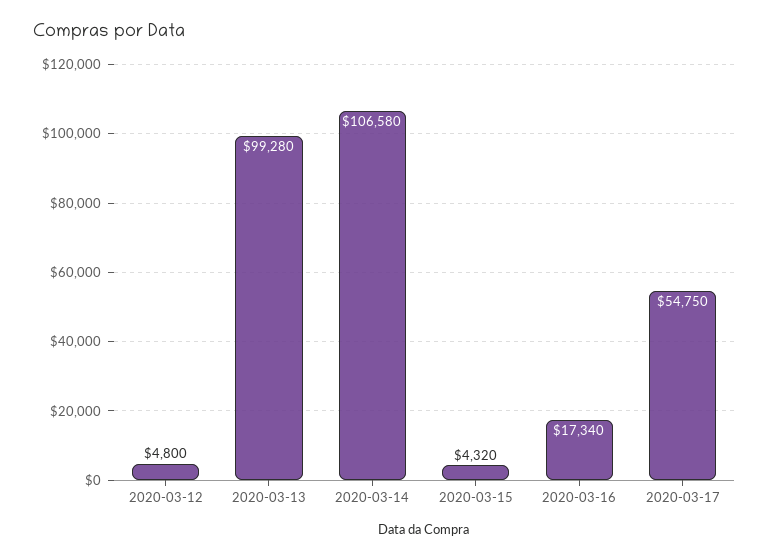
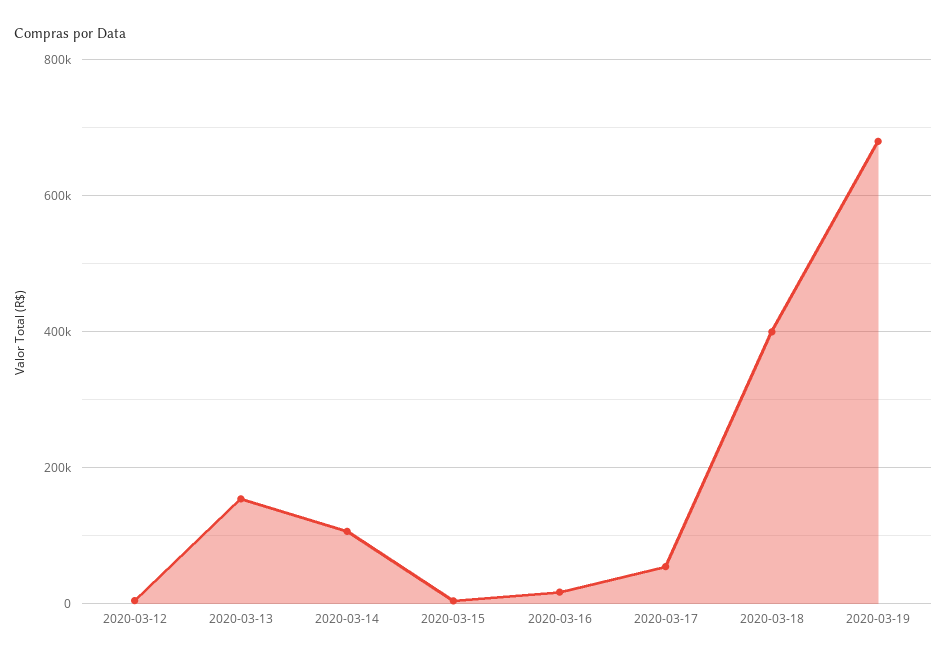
2020-03-13: 99280 -> 160000
2020-03-18: none -> 400000
2020-03-19: none -> 680000

